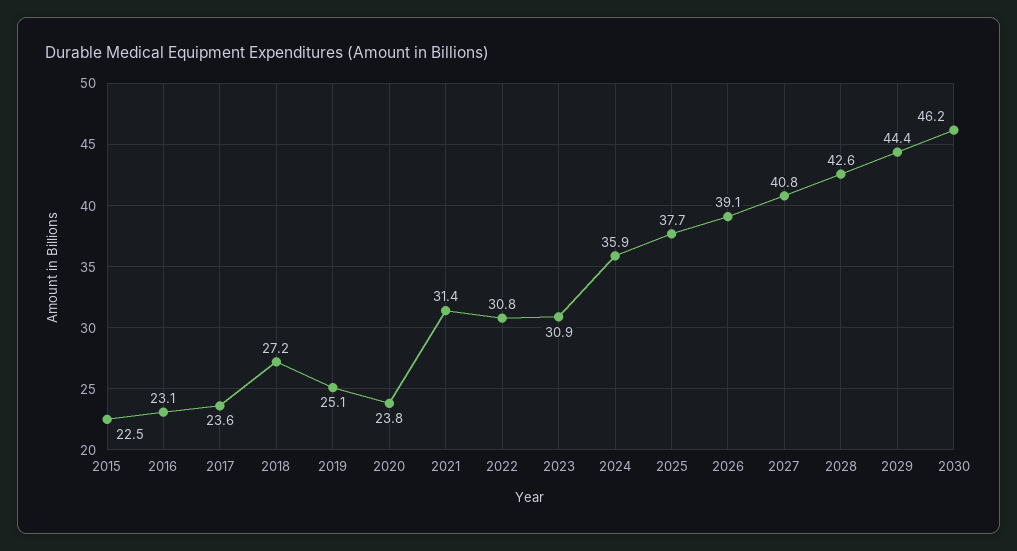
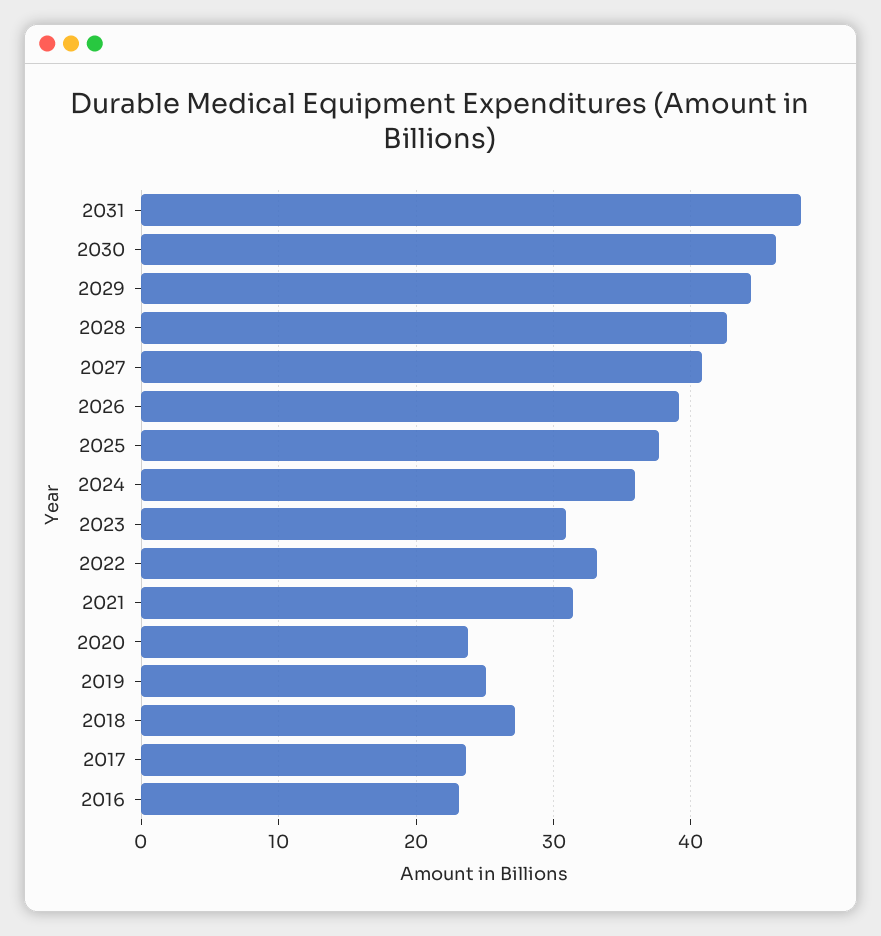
2015: 22.5 -> none
2022: 30.8 -> 33
2031: none -> 48

